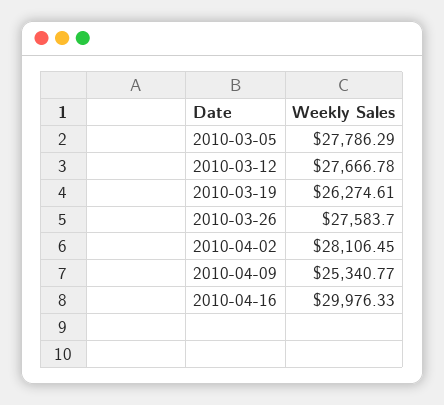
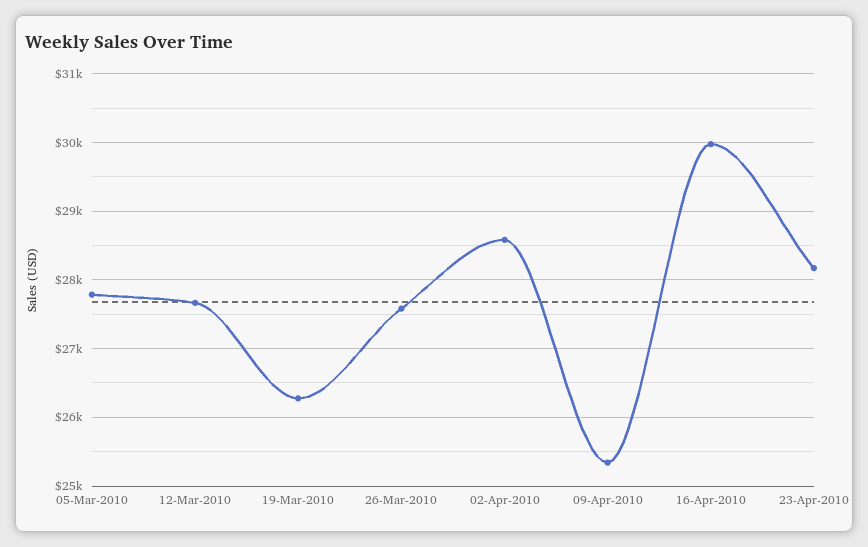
2010-04-02: 28106.45 -> 28600
23-Apr-2010: none -> 28200

